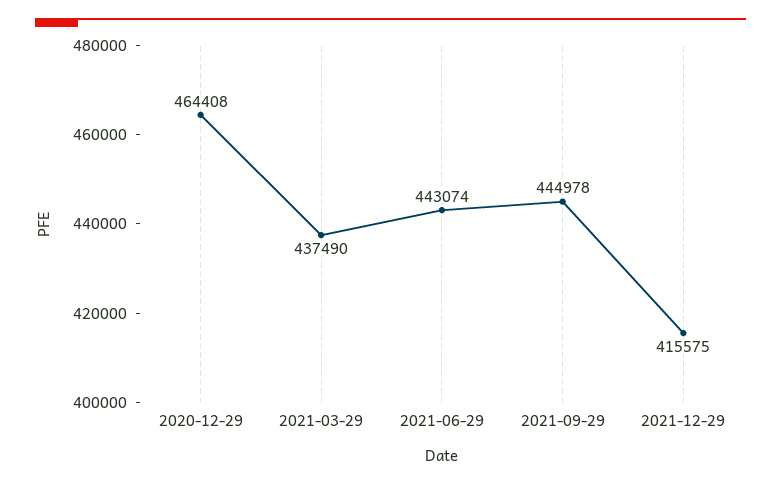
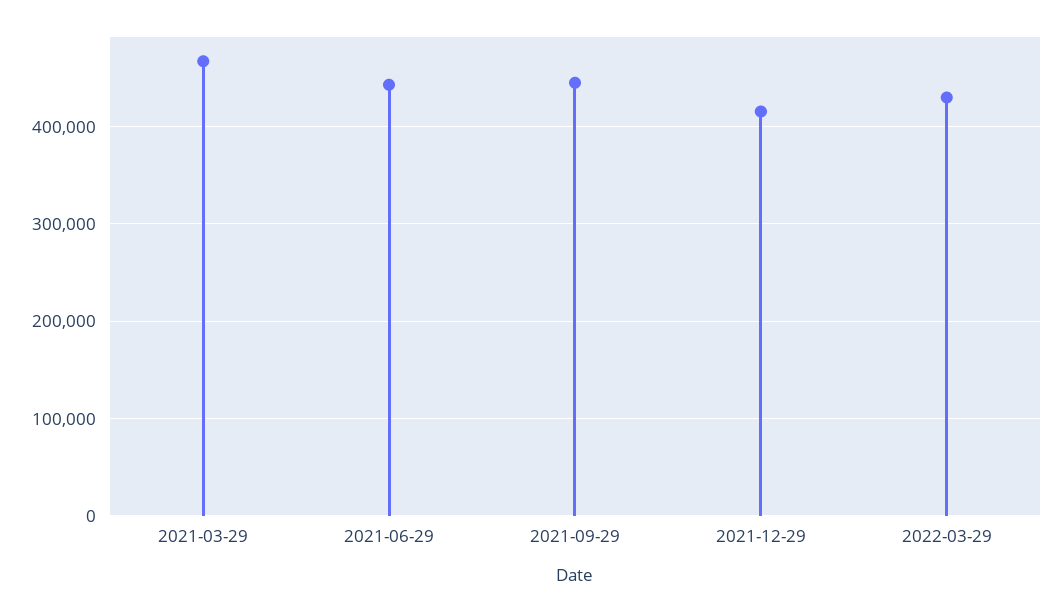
2020-12-29: 464408 -> none
2021-03-29: 437490 -> 470000
2022-03-29: none -> 430000

